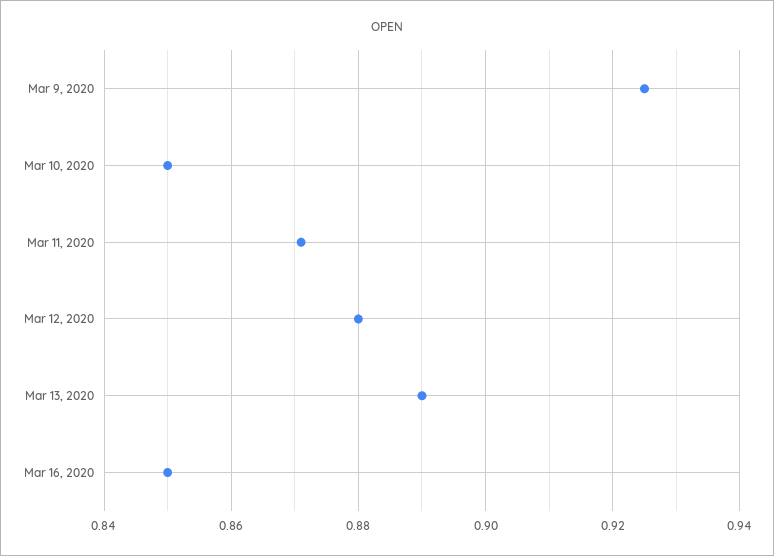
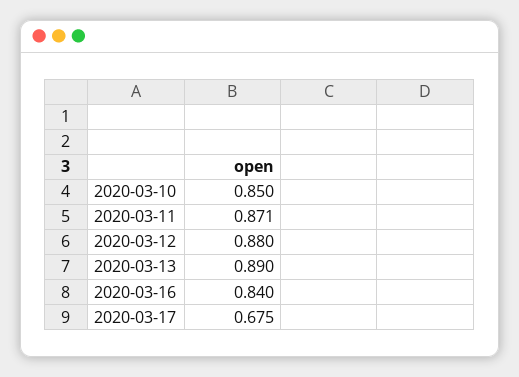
Mar 9, 2020: 0.925 -> none
Mar 16, 2020: 0.85 -> 0.84
2020-03-17: none -> 0.675

